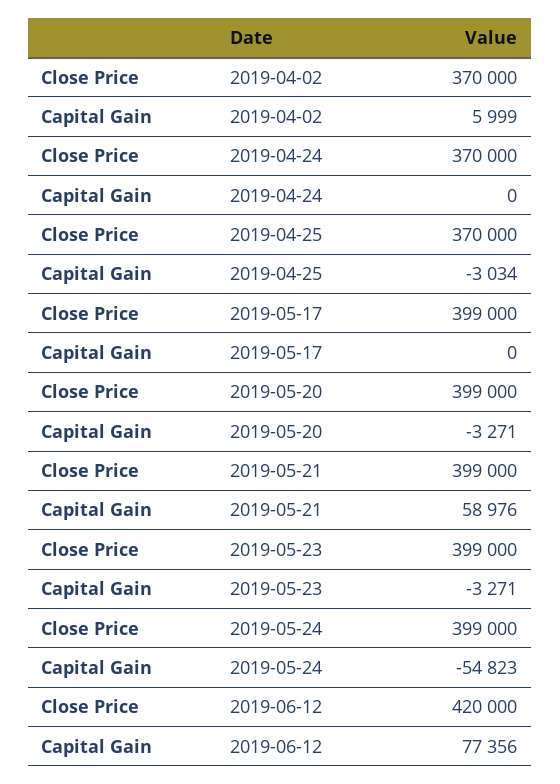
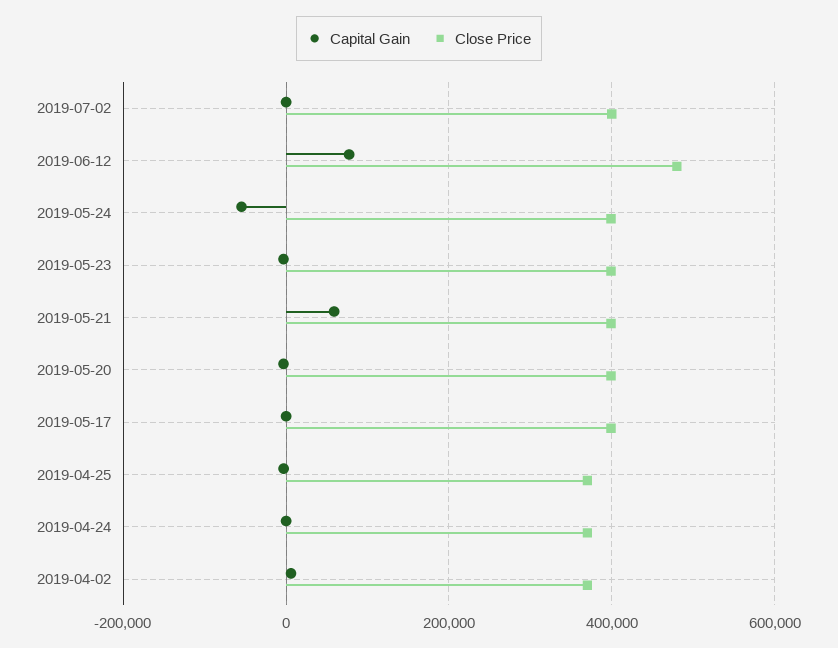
Close Price, 2019-06-12: 420000 -> 480000
Capital Gain, 2019-07-02: none -> 0
Close Price, 2019-07-02: none -> 400000

